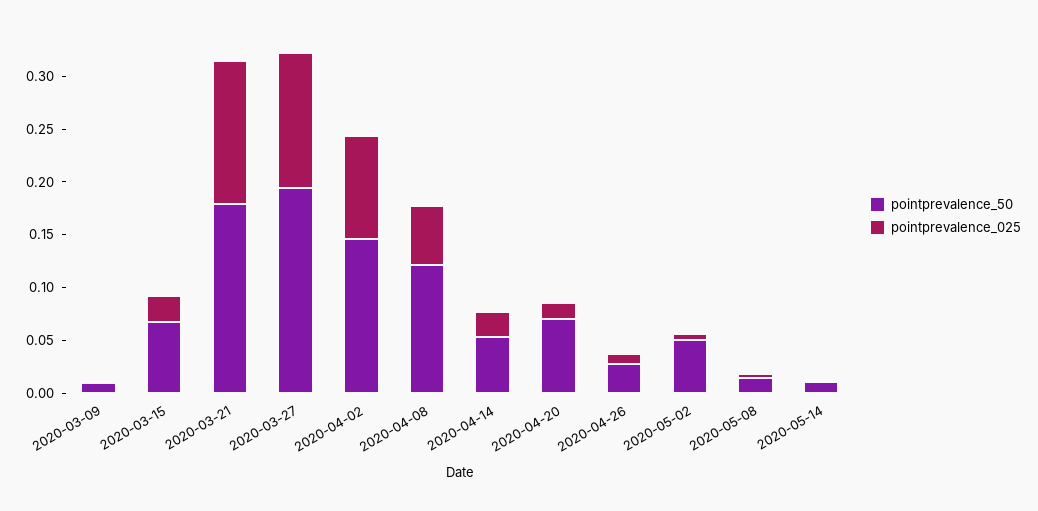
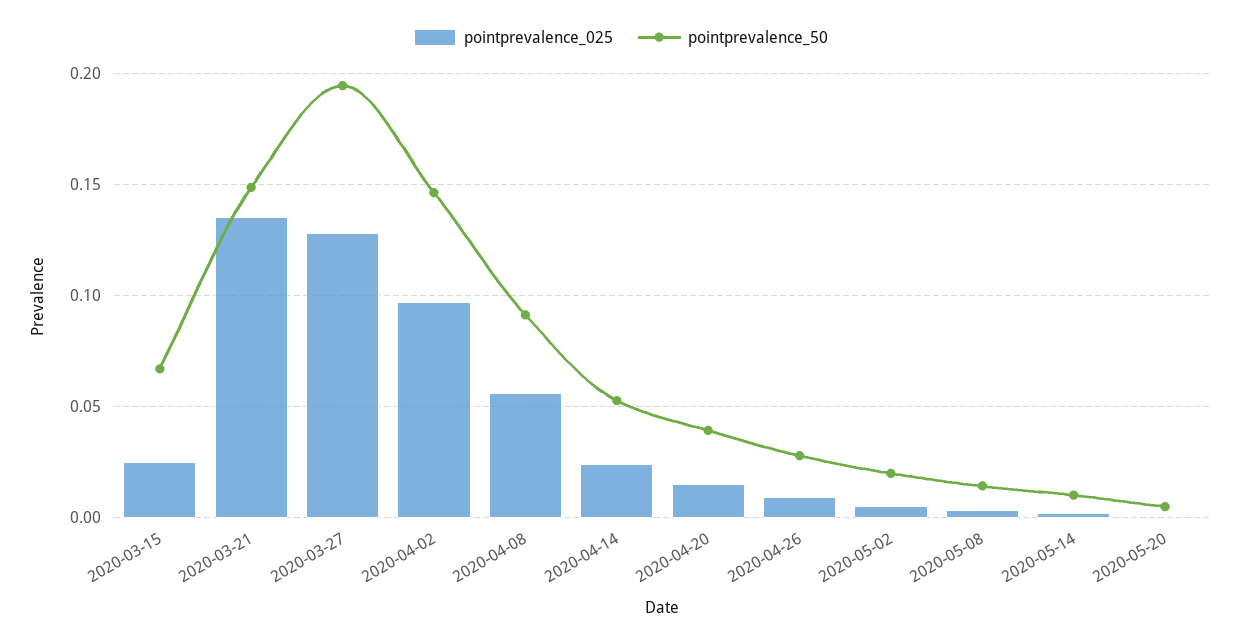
pointprevalence_50, 2020-03-09: 0.01 -> none
pointprevalence_025, 2020-03-09: 0 -> none
pointprevalence_50, 2020-03-21: 0.18 -> 0.15
pointprevalence_50, 2020-04-08: 0.12 -> 0.09
pointprevalence_50, 2020-04-20: 0.07 -> 0.04
pointprevalence_50, 2020-05-02: 0.05 -> 0.02
pointprevalence_025, 2020-05-20: none -> 0
pointprevalence_50, 2020-05-20: none -> 0.005

